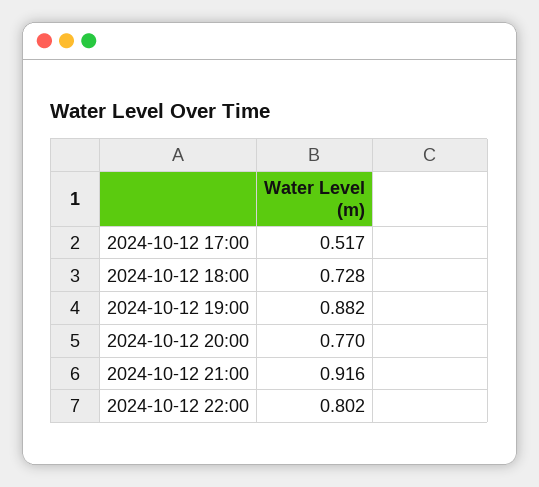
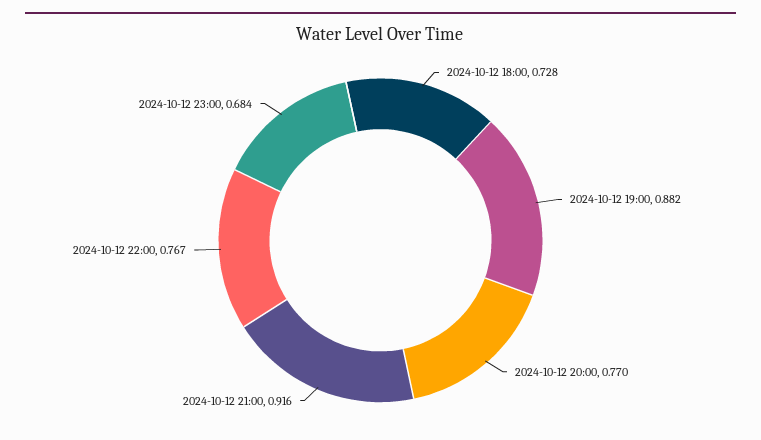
2024-10-12 17:00: 0.517 -> none
2024-10-12 22:00: 0.802 -> 0.767
2024-10-12 23:00: none -> 0.684

